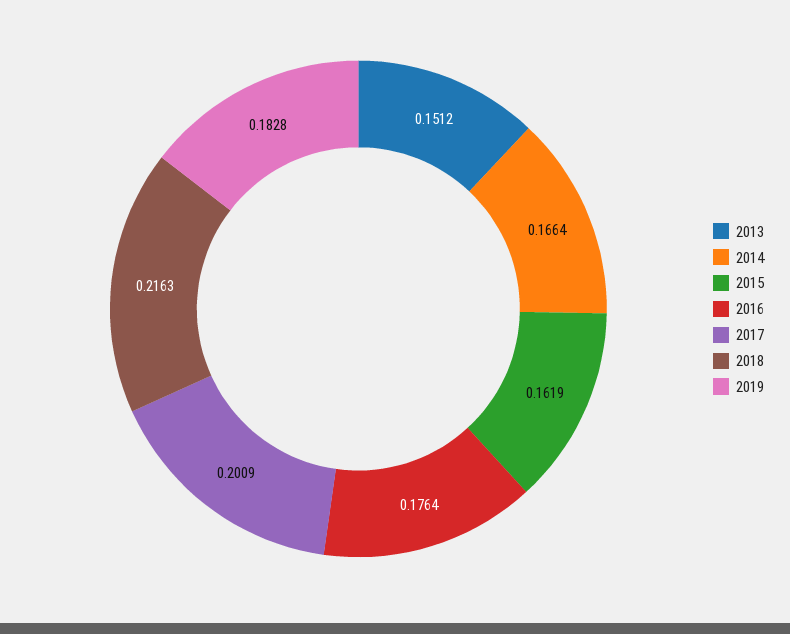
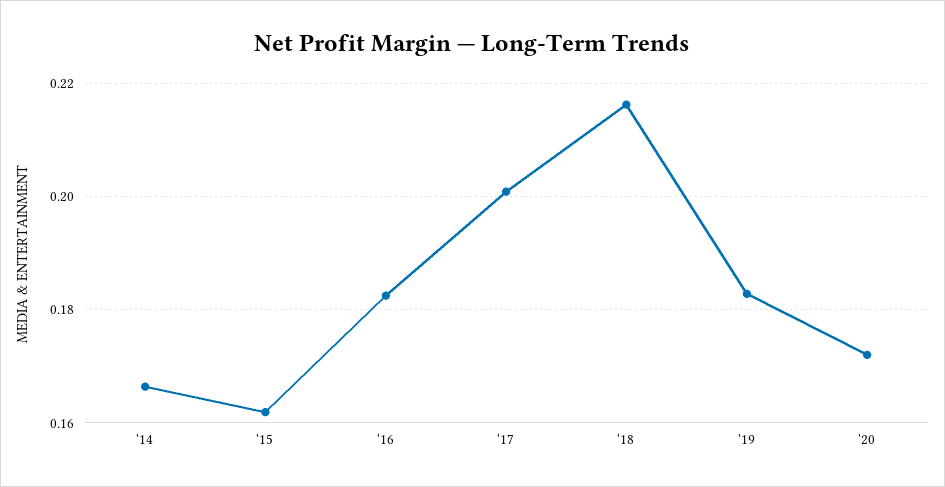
2013: 0.1512 -> none
2016: 0.1764 -> 0.182
'20: none -> 0.172

